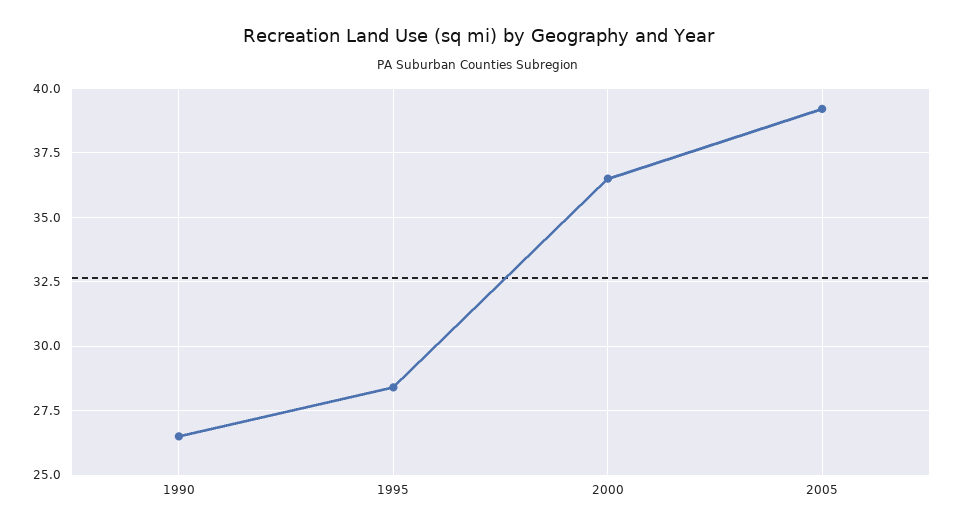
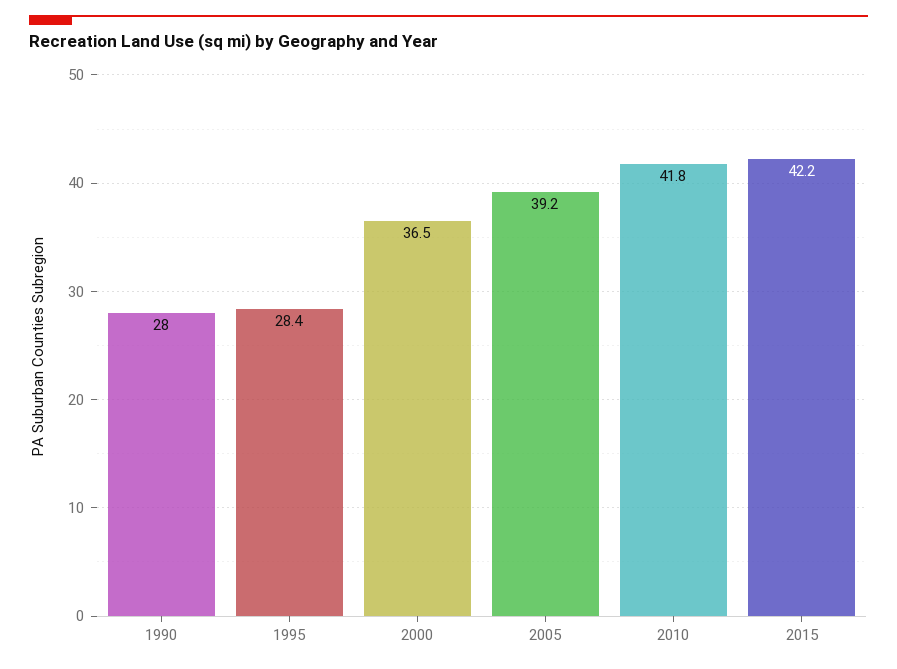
1990: 26.5 -> 28
2010: none -> 41.8
2015: none -> 42.2

